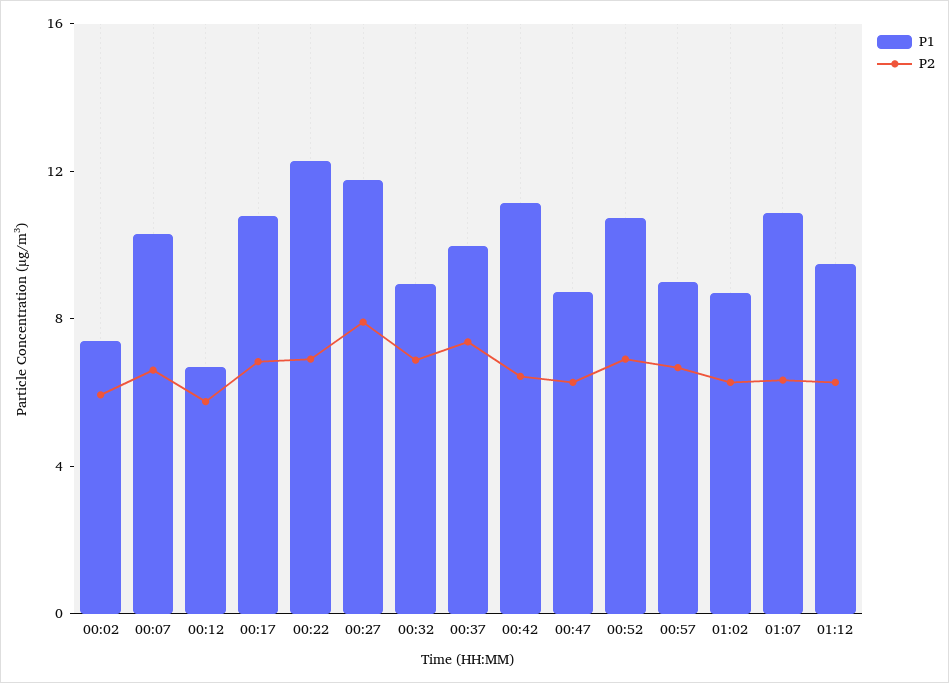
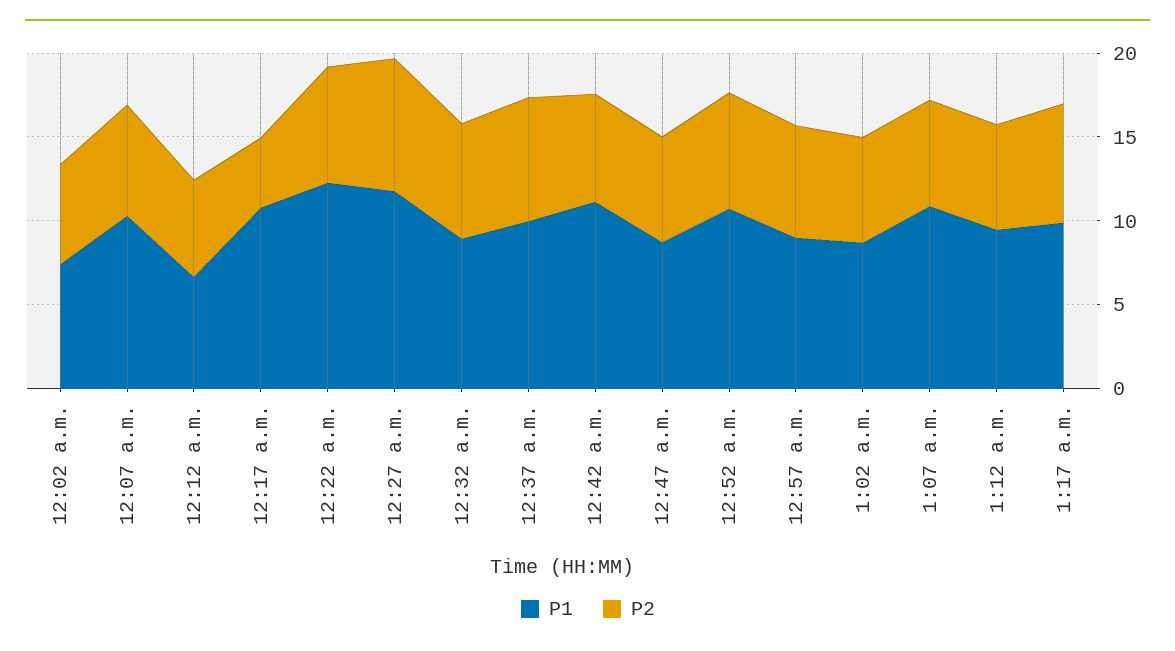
P2, 00:17: 7 -> 4
P1, 1:17 a.m.: none -> 10
P2, 1:17 a.m.: none -> 7

